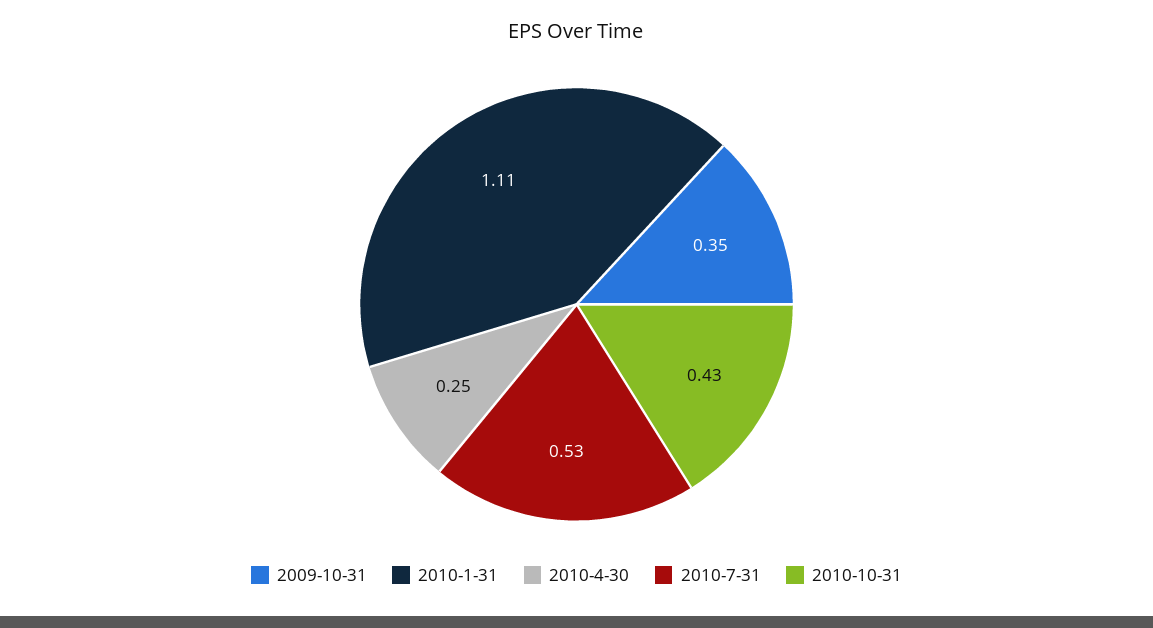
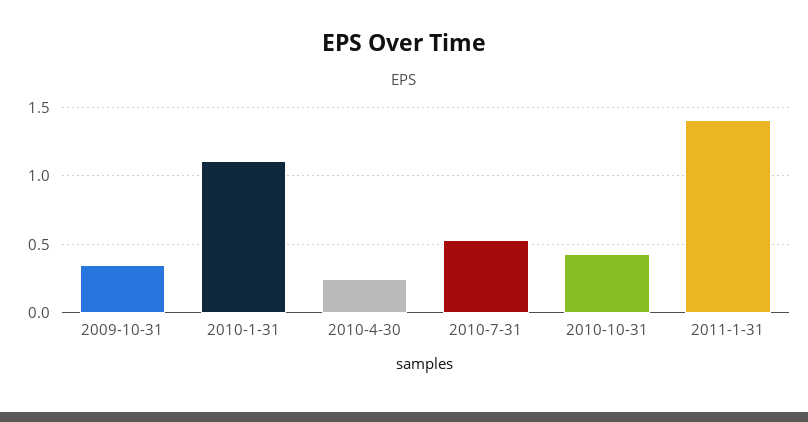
2011-1-31: none -> 1.4

